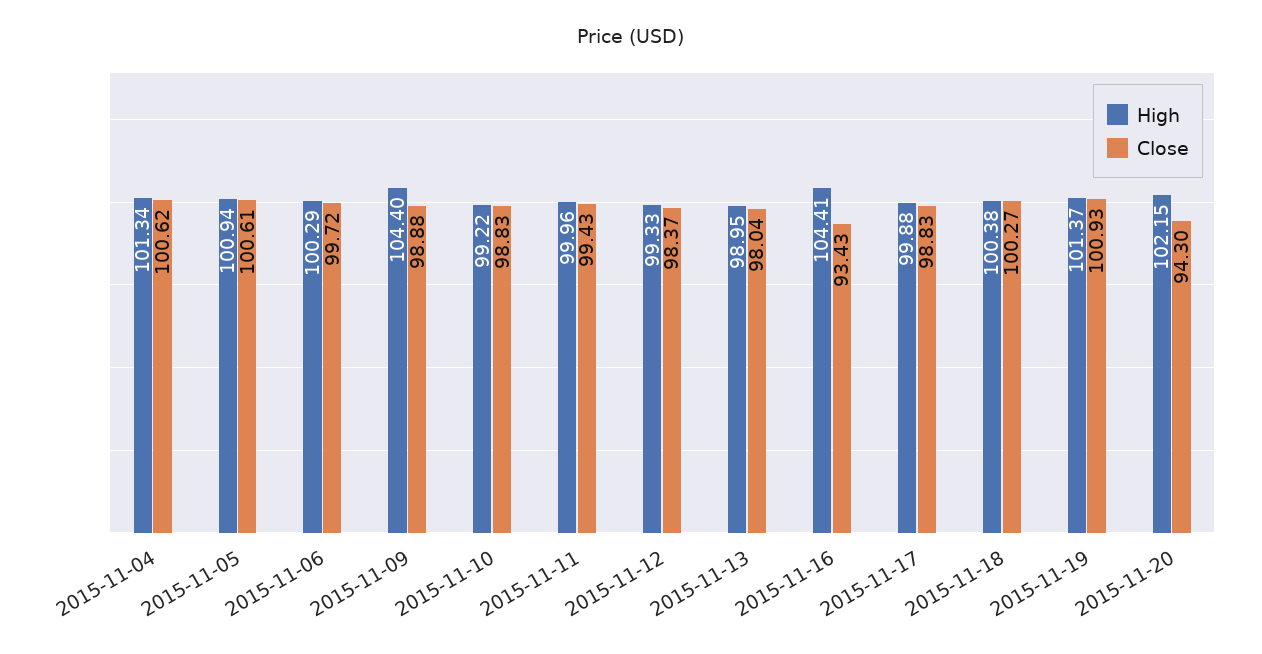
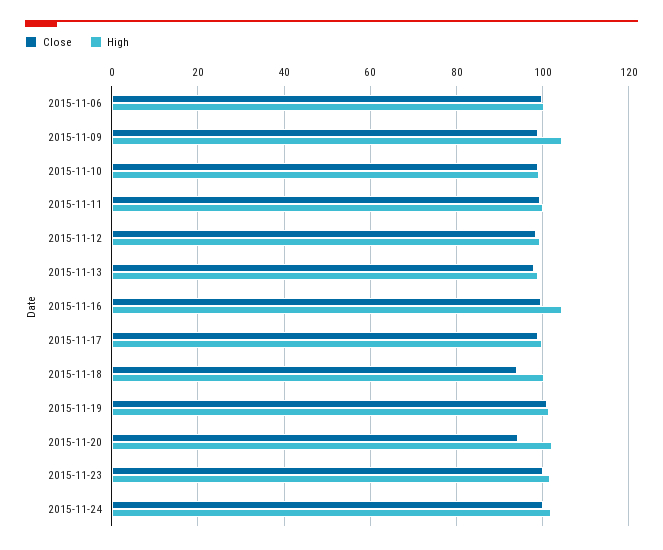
High, 2015-11-04: 101.34 -> none
Close, 2015-11-04: 100.62 -> none
High, 2015-11-05: 100.94 -> none
Close, 2015-11-05: 100.61 -> none
Close, 2015-11-16: 93.43 -> 100
Close, 2015-11-18: 100.27 -> 94
Close, 2015-11-23: none -> 100
High, 2015-11-23: none -> 102
Close, 2015-11-24: none -> 100
High, 2015-11-24: none -> 102

